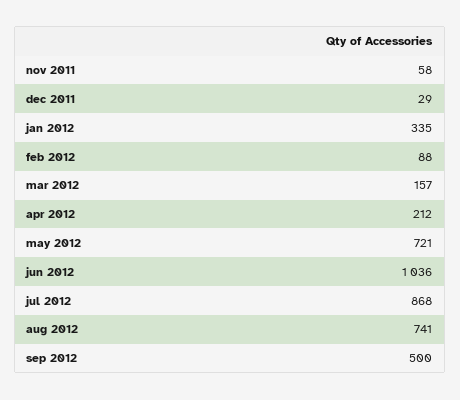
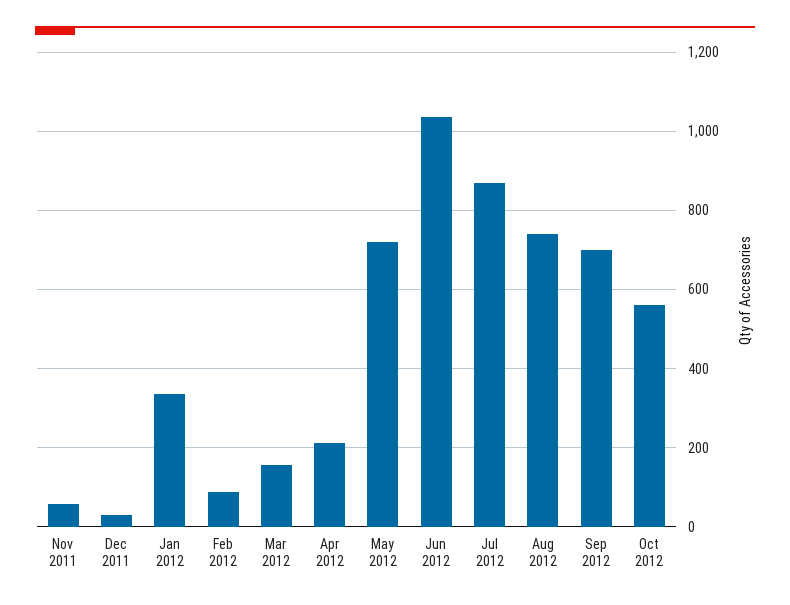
sep 2012: 500 -> 700
Oct 2012: none -> 560

